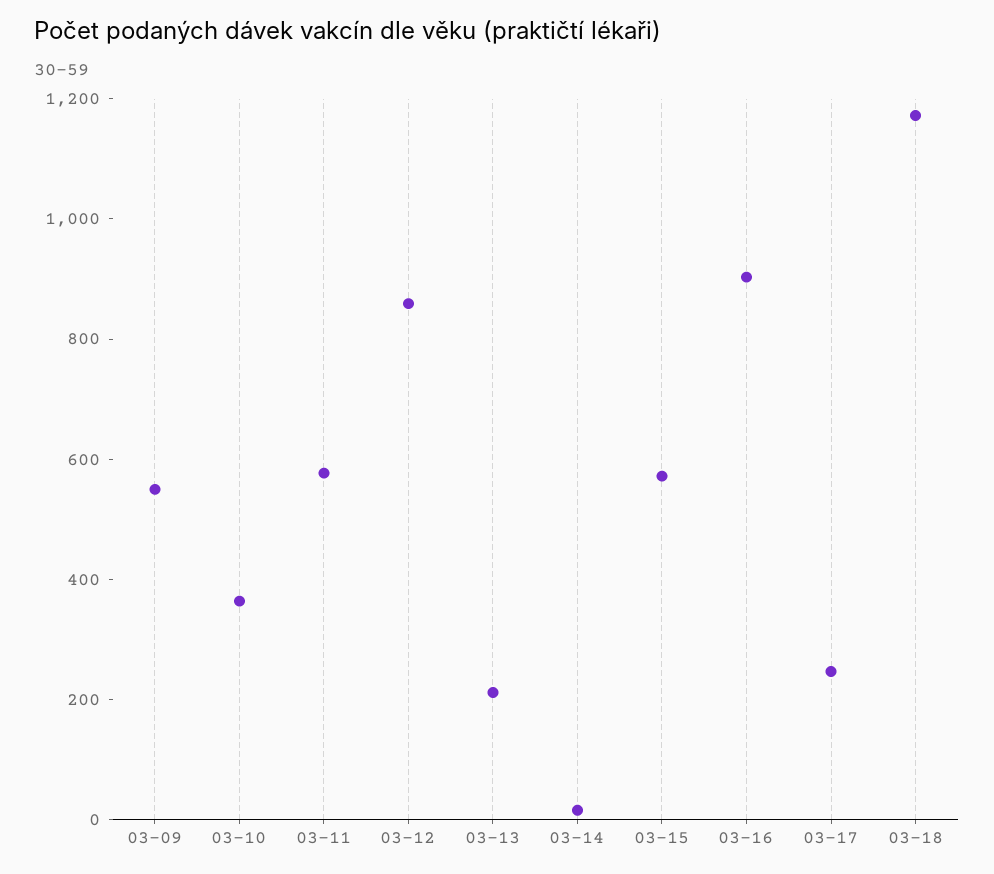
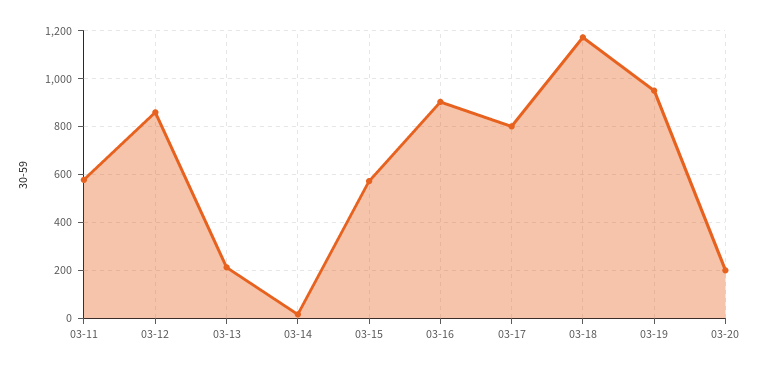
03-09: 550 -> none
03-10: 350 -> none
03-17: 250 -> 800
03-19: none -> 950
03-20: none -> 200

